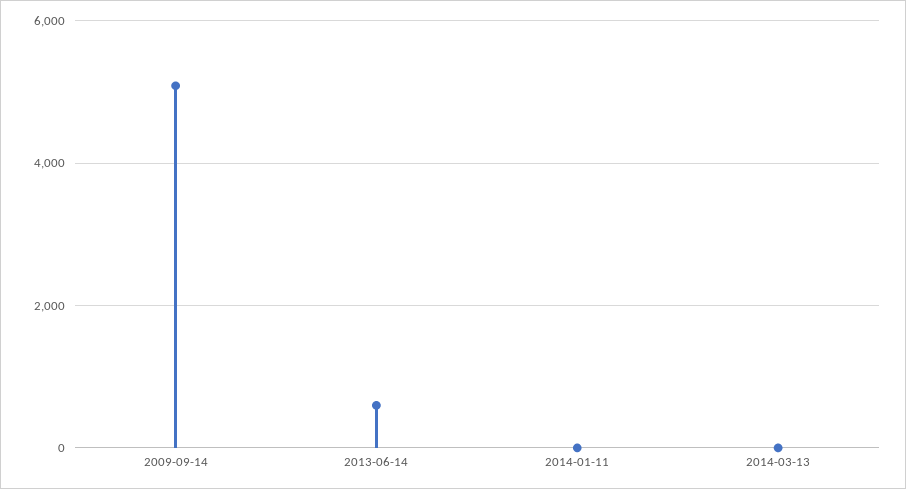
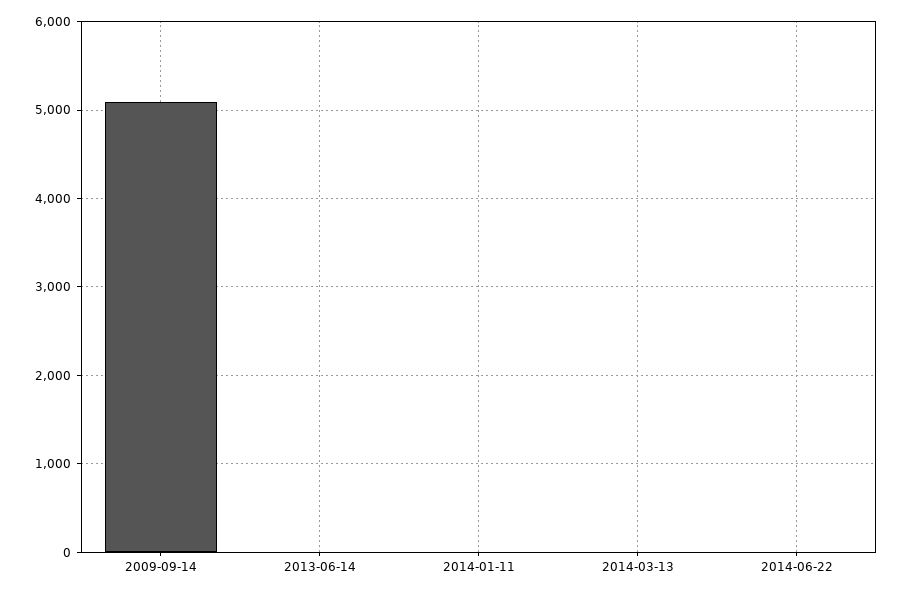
2013-06-14: 600 -> 0
2014-06-22: none -> 0

